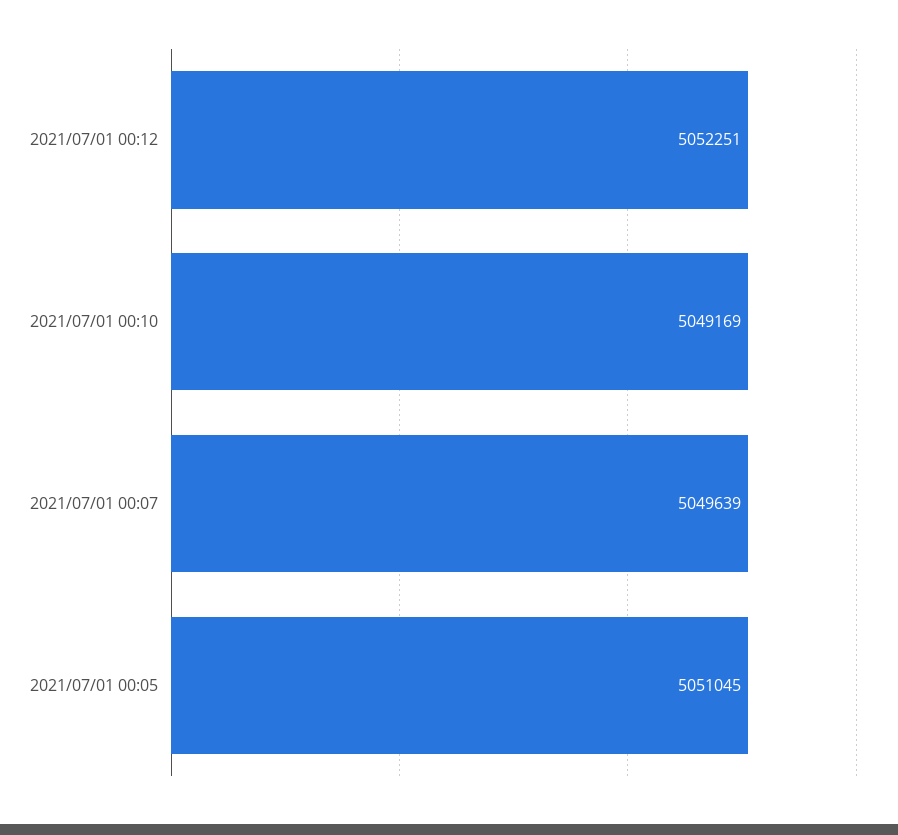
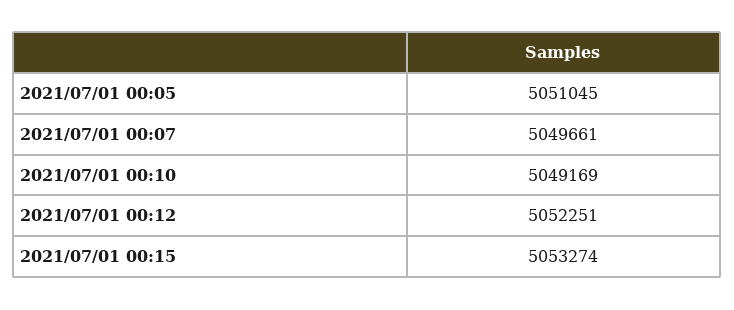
2021/07/01 00:07: 5049639 -> 5049661
2021/07/01 00:15: none -> 5053274

